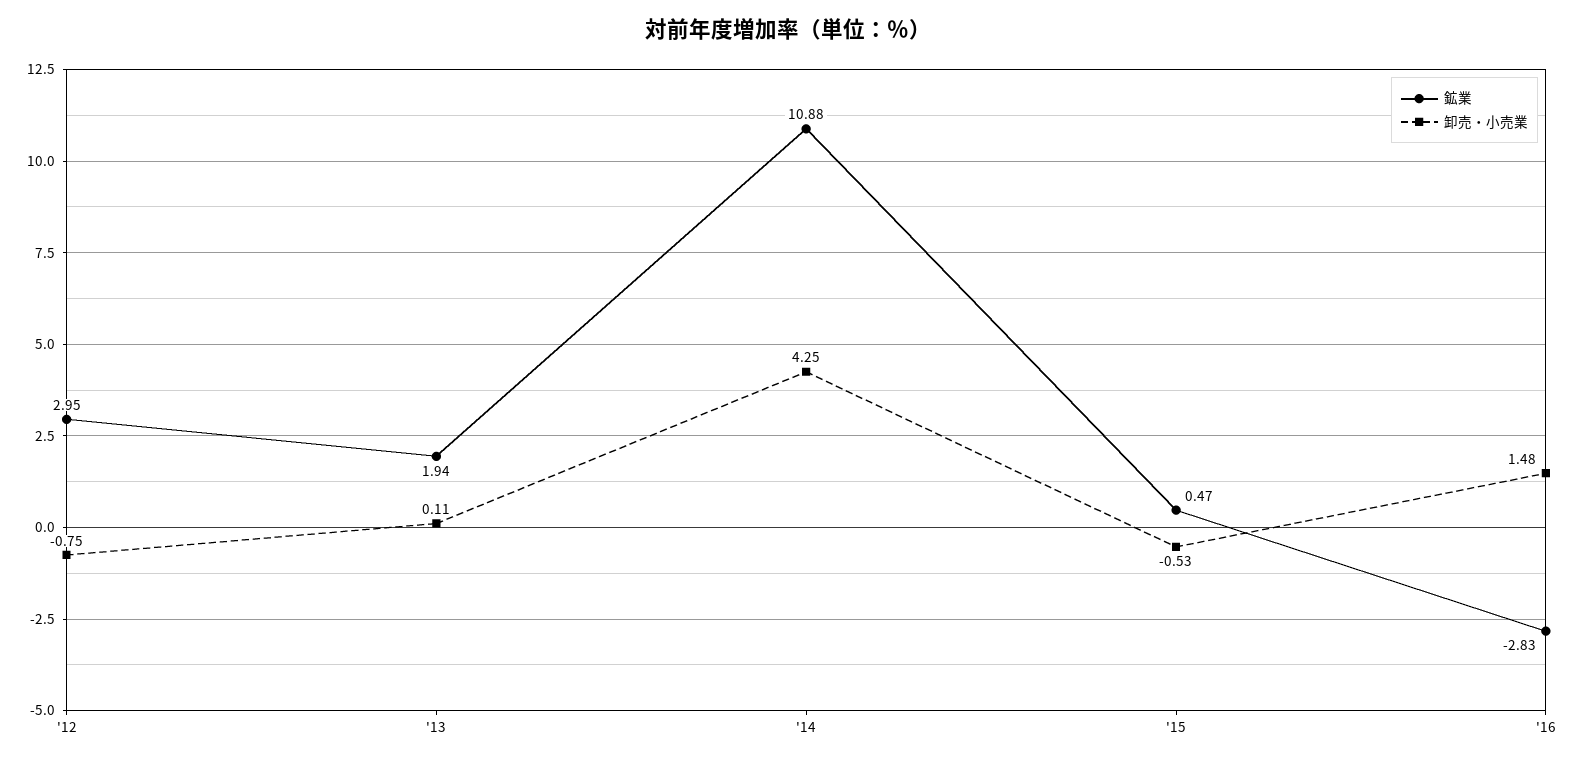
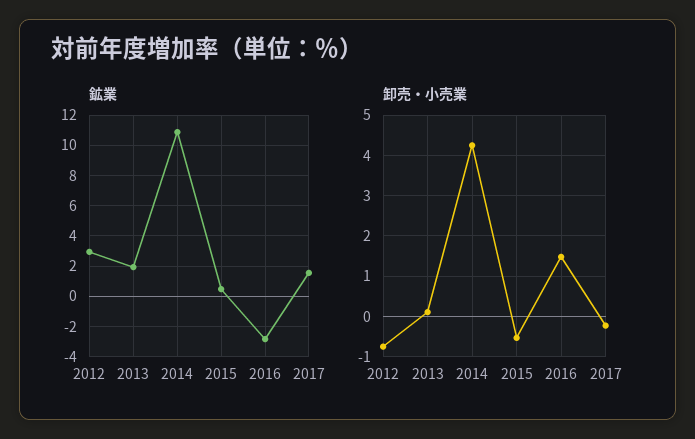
鉱業, 2017: none -> 1.5
卸売・小売業, 2017: none -> -0.2

